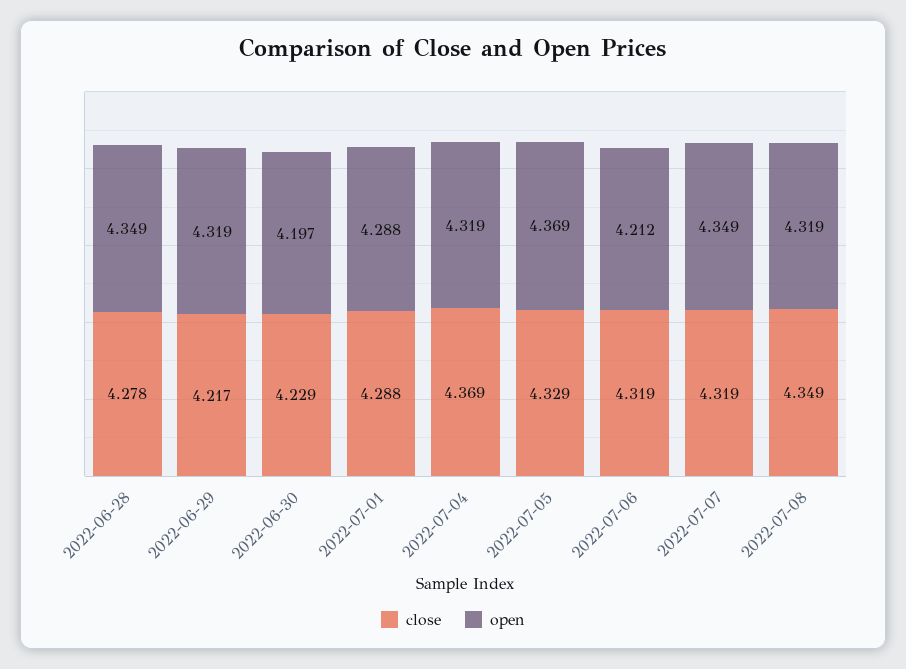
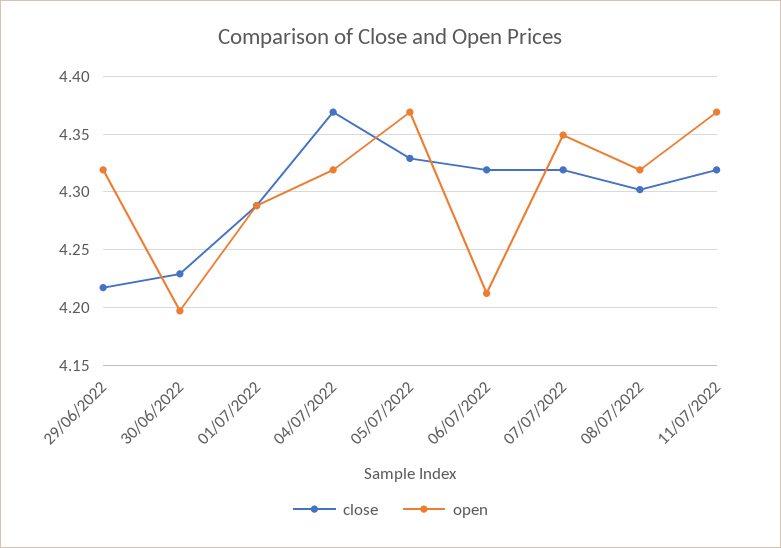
close, 2022-06-28: 4.278 -> none
open, 2022-06-28: 4.349 -> none
close, 2022-07-08: 4.349 -> 4.3
close, 11/07/2022: none -> 4.32
open, 11/07/2022: none -> 4.37

